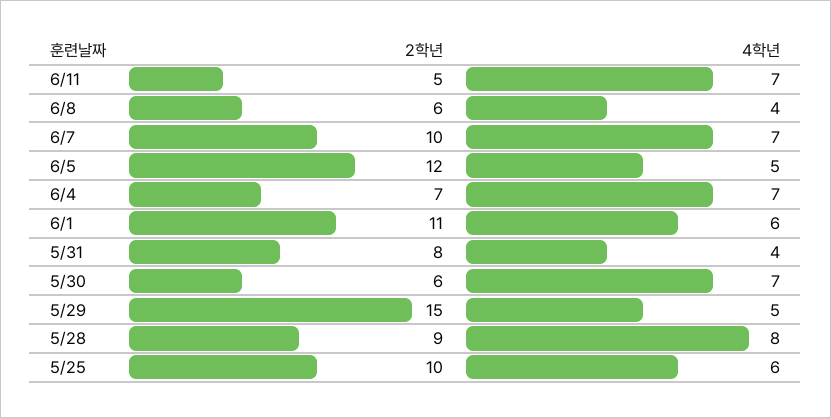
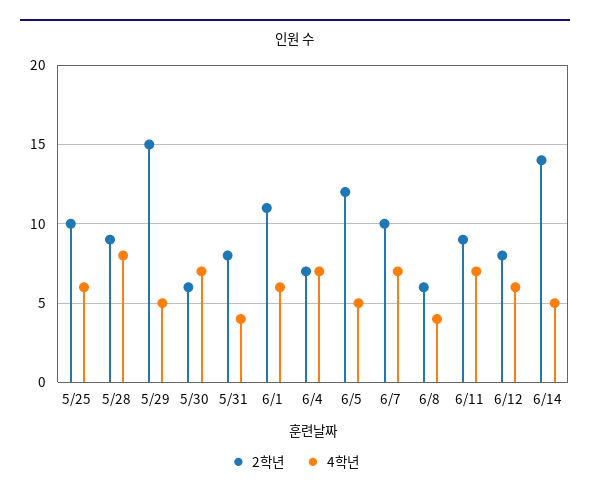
2학년, 6/11: 5 -> 9
2학년, 6/12: none -> 8
4학년, 6/12: none -> 6
2학년, 6/14: none -> 14
4학년, 6/14: none -> 5

